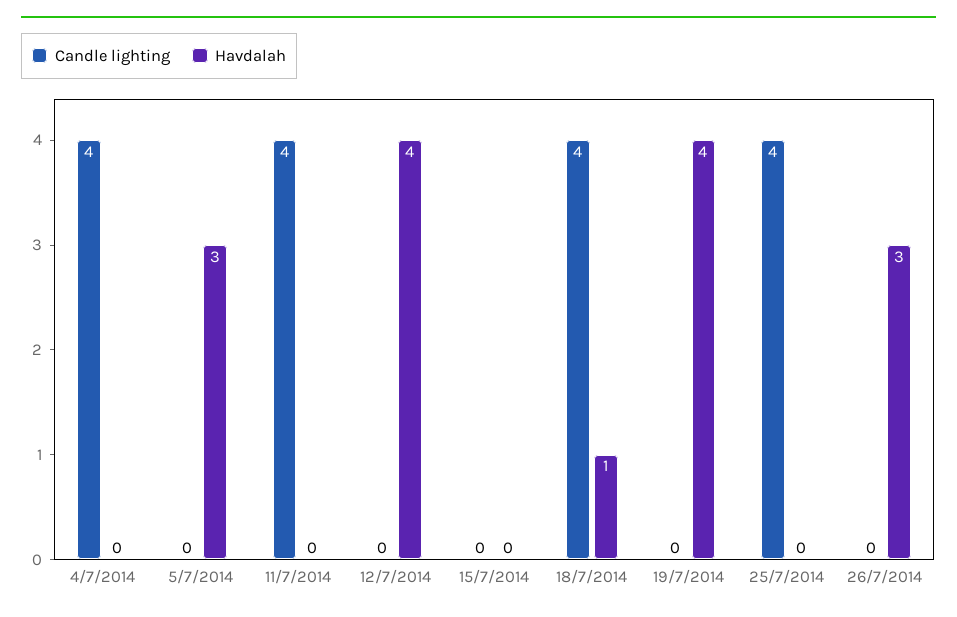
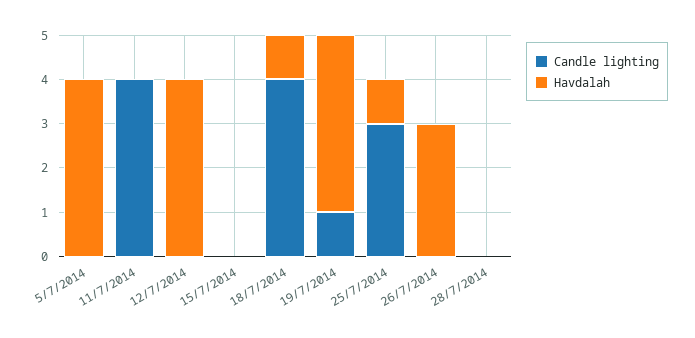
Candle lighting, 4/7/2014: 4 -> none
Havdalah, 4/7/2014: 0 -> none
Havdalah, 5/7/2014: 3 -> 4
Candle lighting, 19/7/2014: 0 -> 1
Candle lighting, 25/7/2014: 4 -> 3
Havdalah, 25/7/2014: 0 -> 1
Candle lighting, 28/7/2014: none -> 0
Havdalah, 28/7/2014: none -> 0

